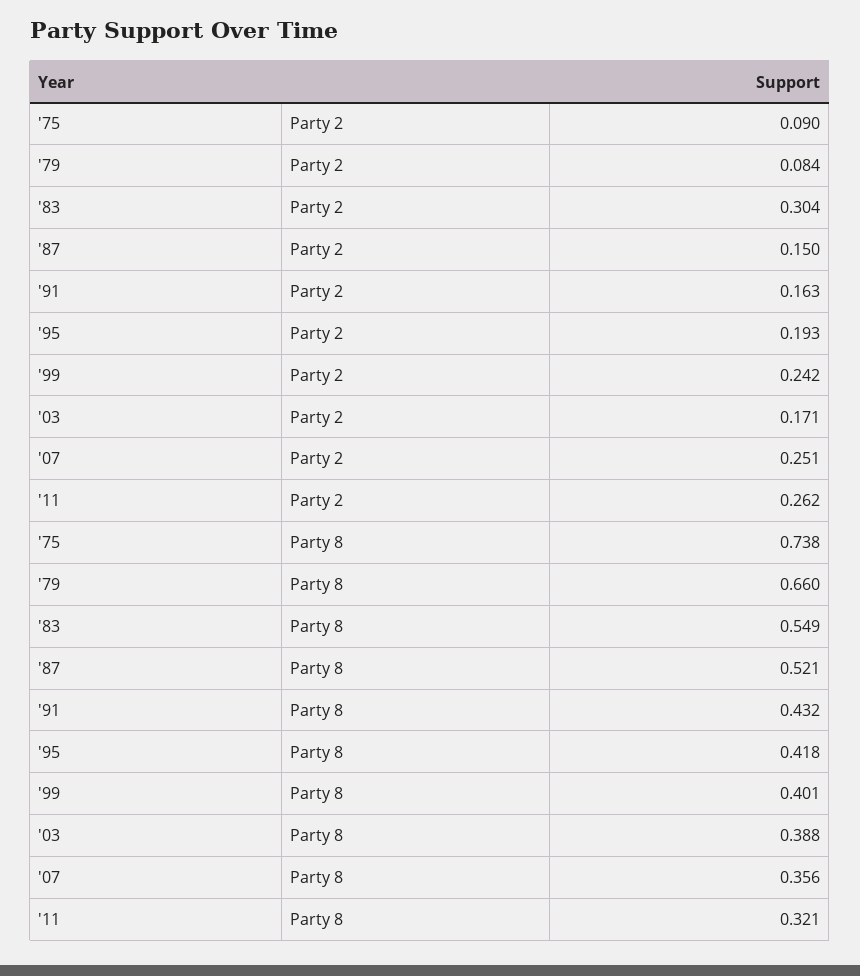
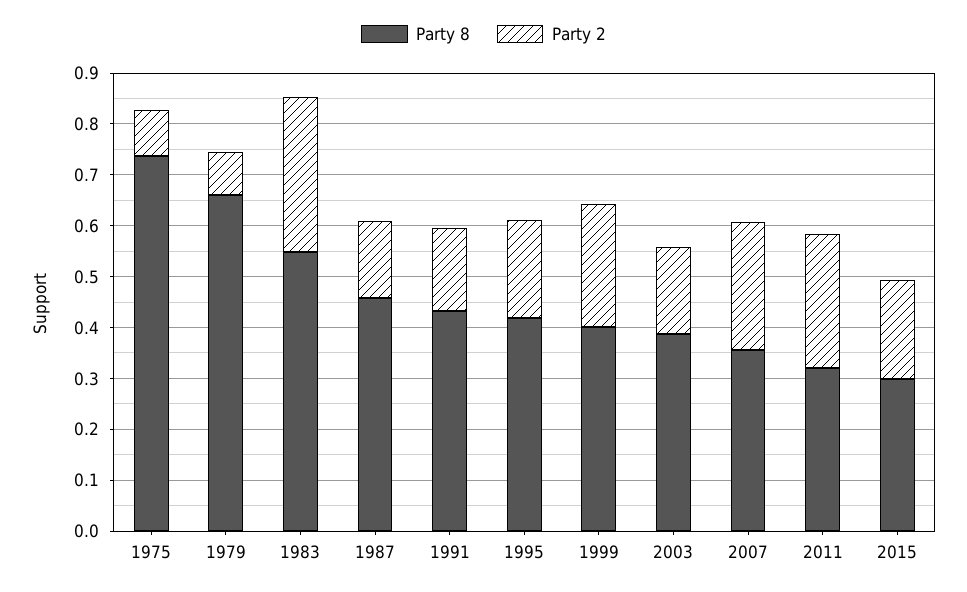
Party 8, '87: 0.521 -> 0.46
Party 8, 2015: none -> 0.3
Party 2, 2015: none -> 0.2

